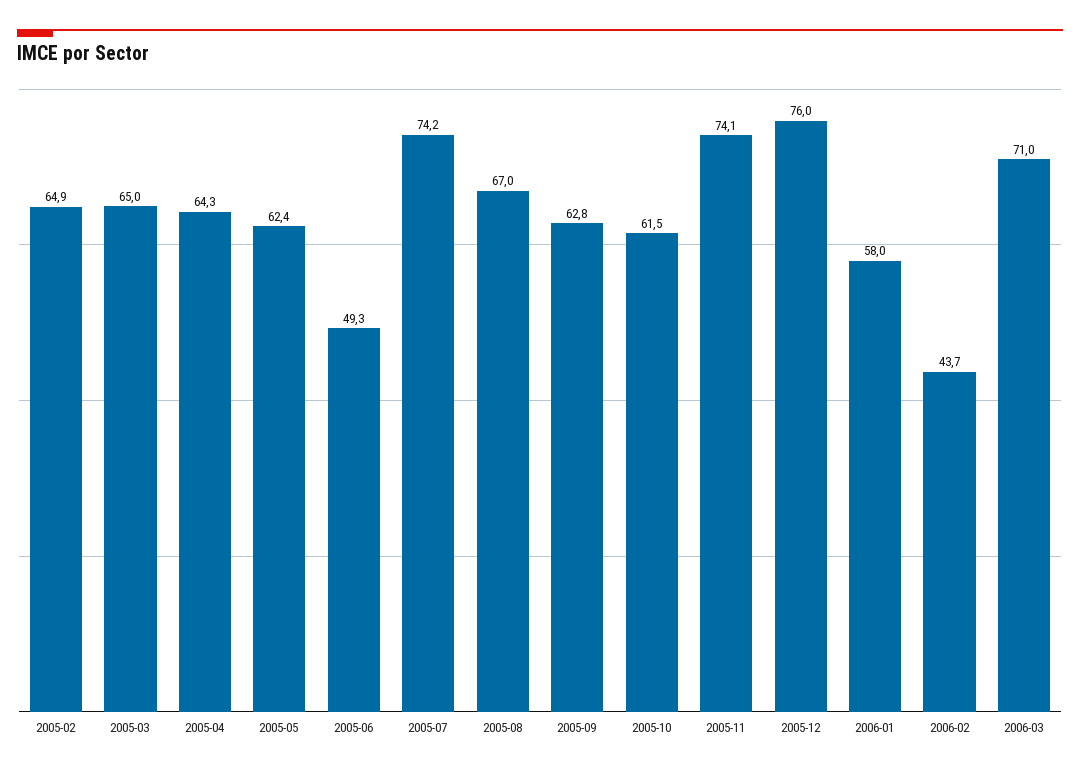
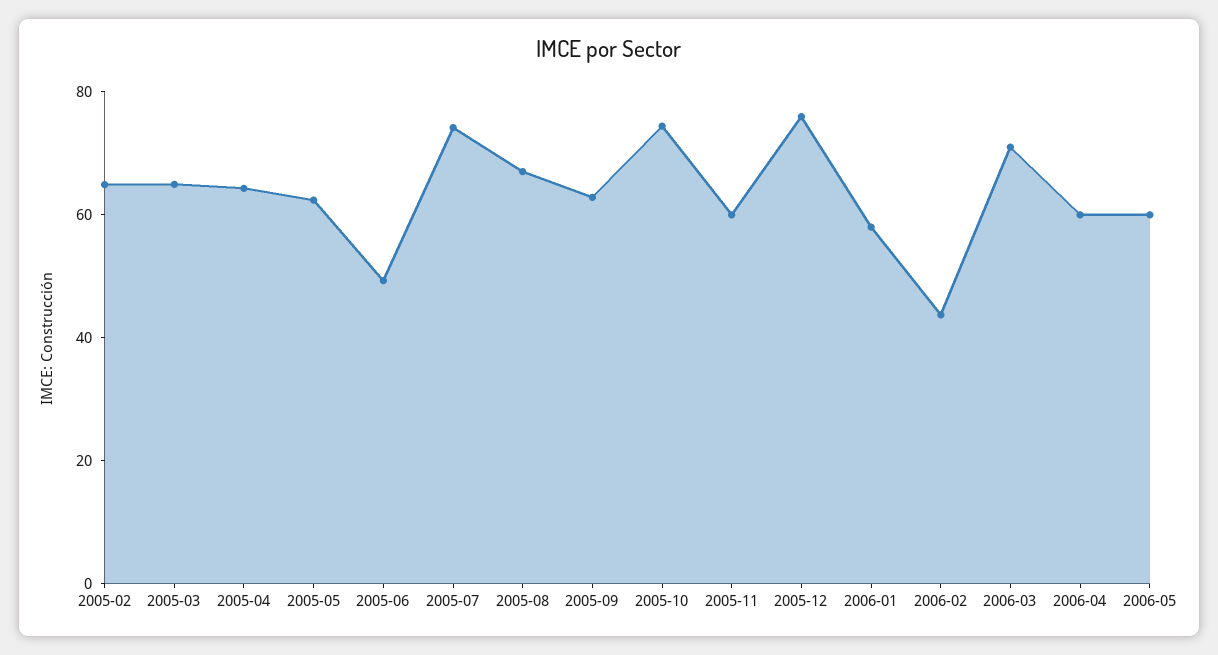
2005-10: 61.5 -> 75
2005-11: 74.1 -> 60
2006-04: none -> 60
2006-05: none -> 60

